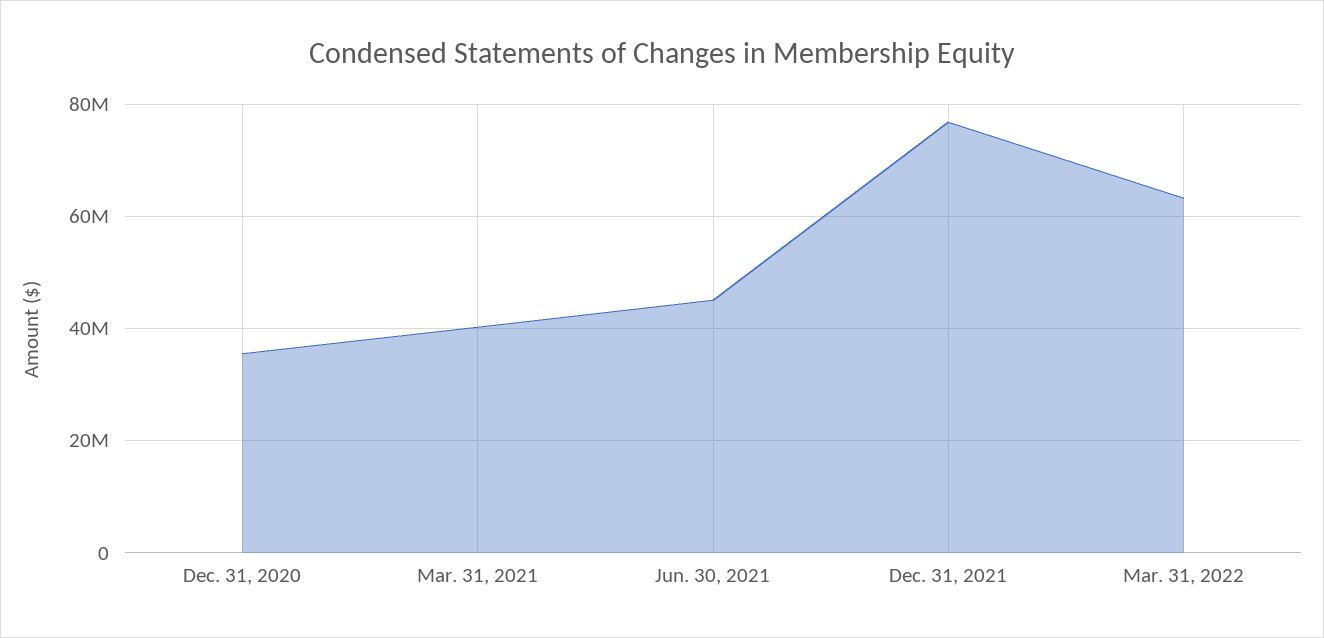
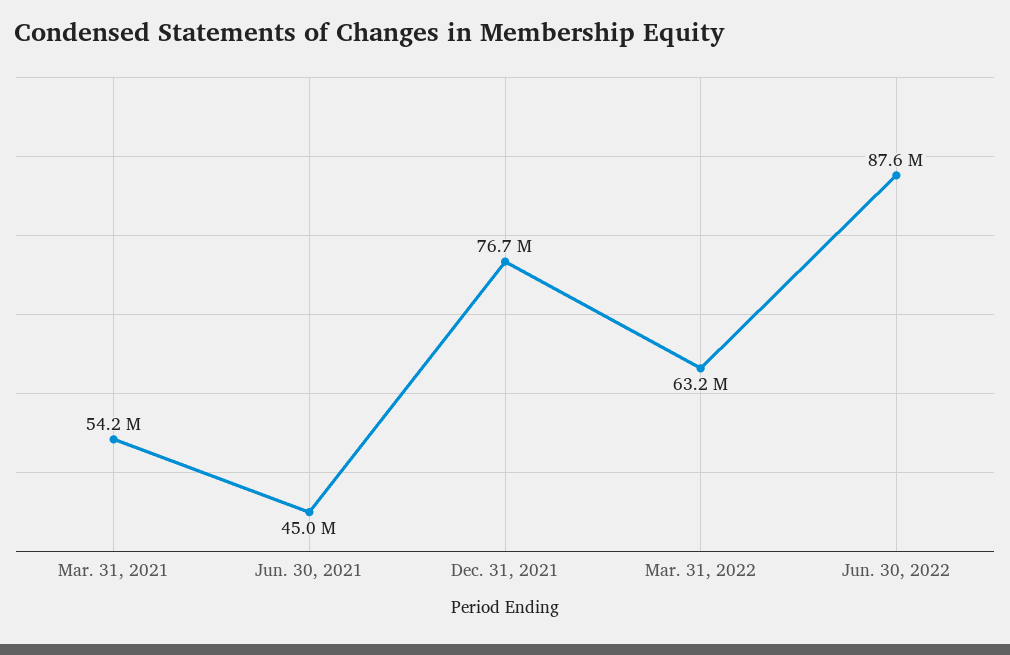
Dec. 31, 2020: 36000000 -> none
Mar. 31, 2021: 40000000 -> 54200000
Jun. 30, 2022: none -> 87600000

